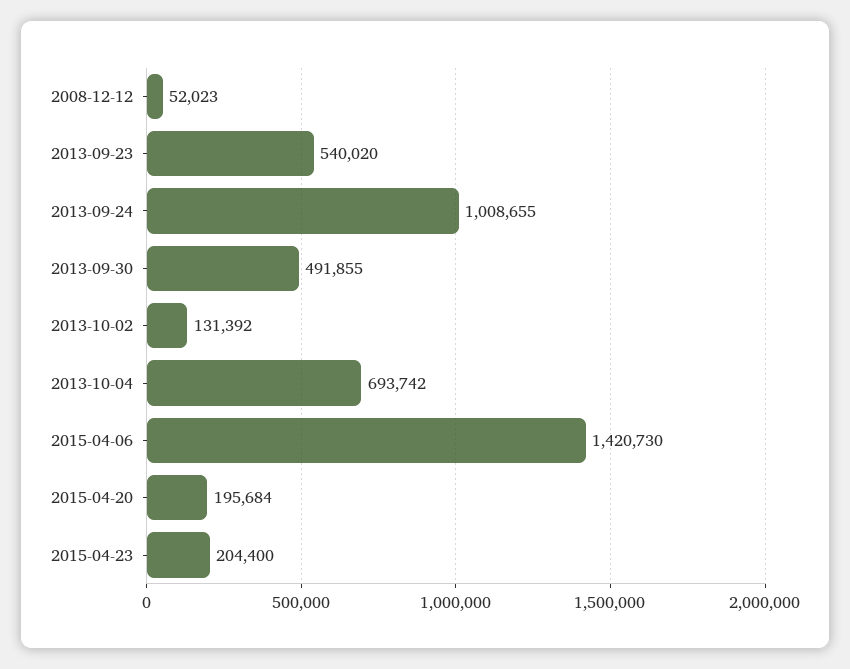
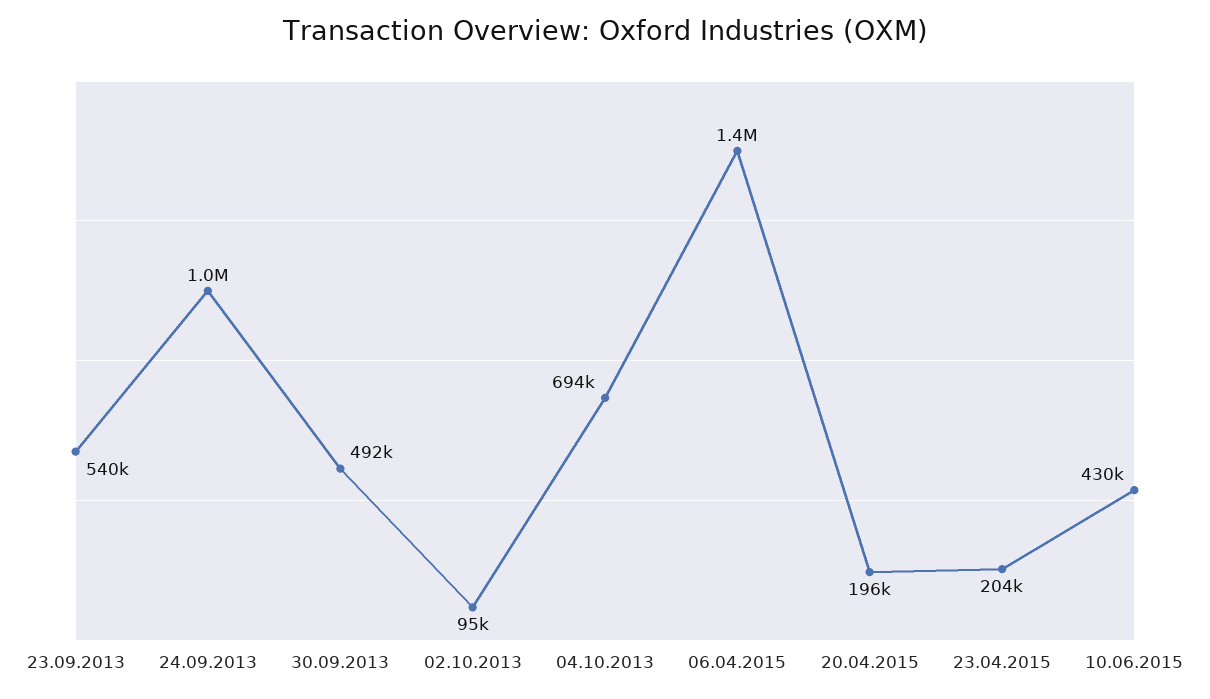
2008-12-12: 52023 -> none
2013-10-02: 131392 -> 95000
10.06.2015: none -> 430000

